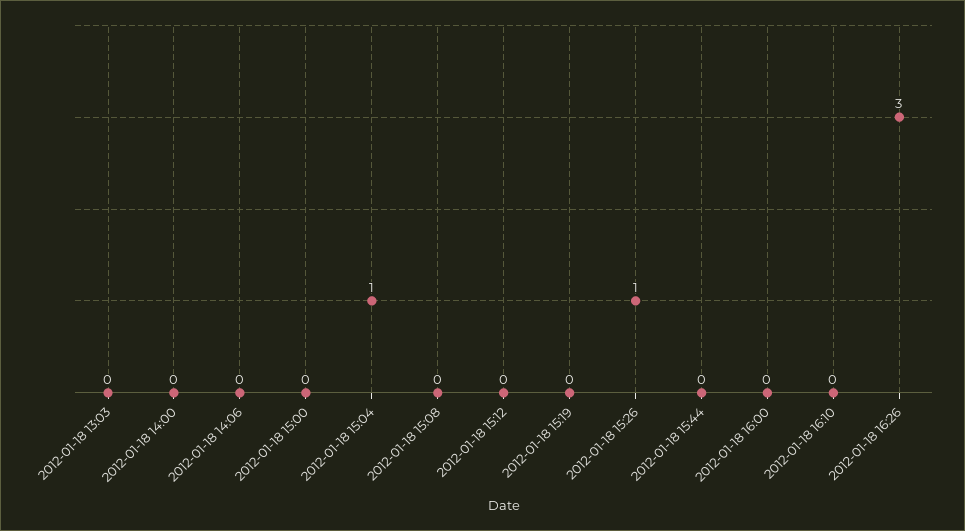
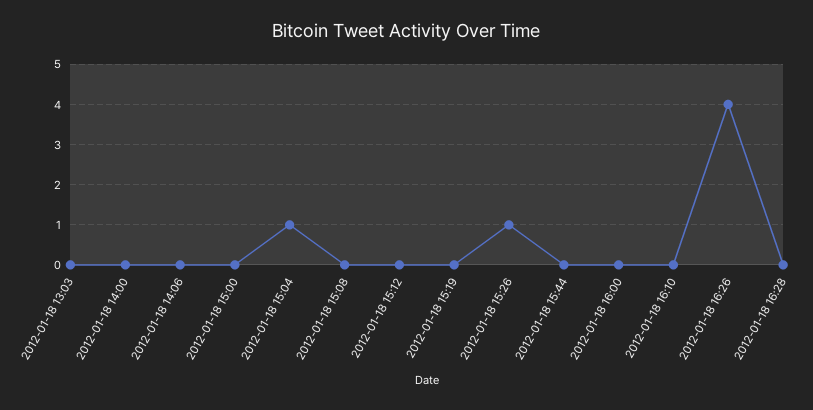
2012-01-18 16:26: 3 -> 4
2012-01-18 16:28: none -> 0

